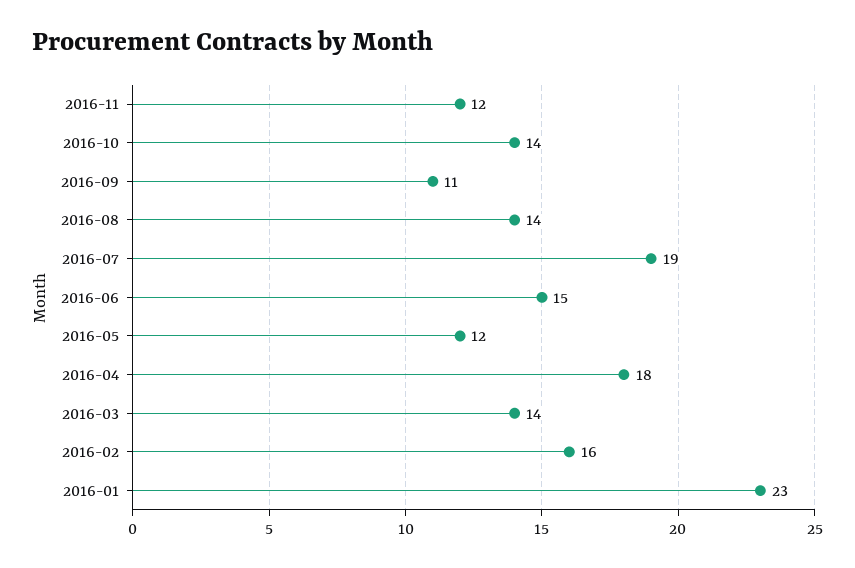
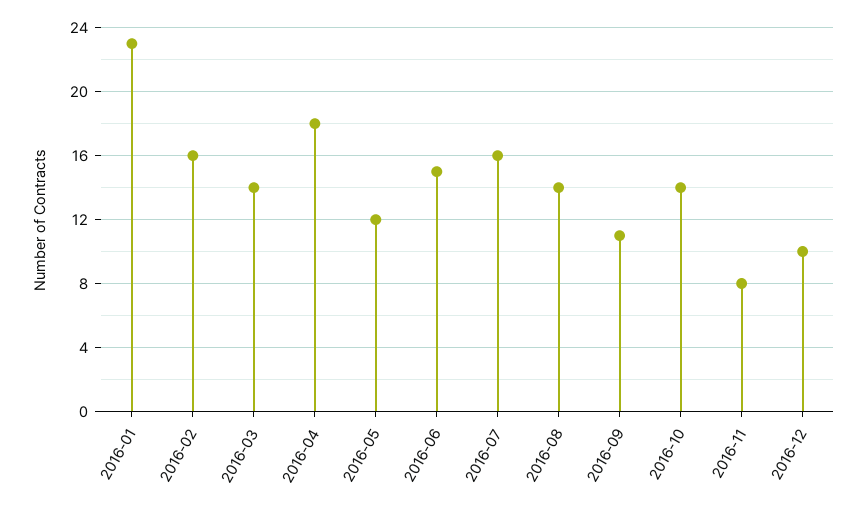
2016-11: 12 -> 8
2016-07: 19 -> 16
2016-12: none -> 10

